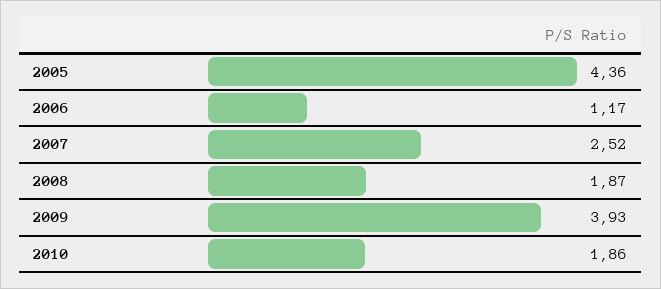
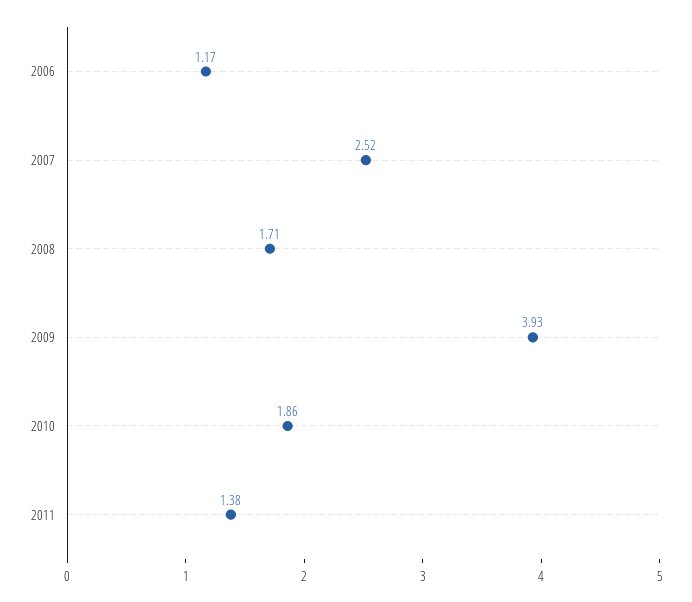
2005: 4.36 -> none
2008: 1.87 -> 1.71
2011: none -> 1.38

